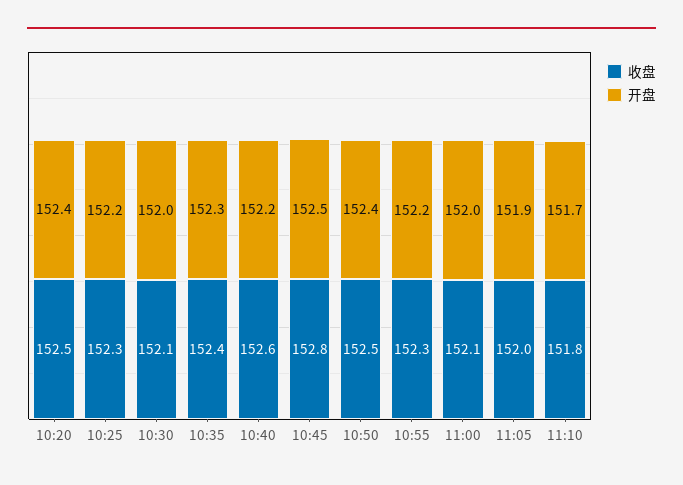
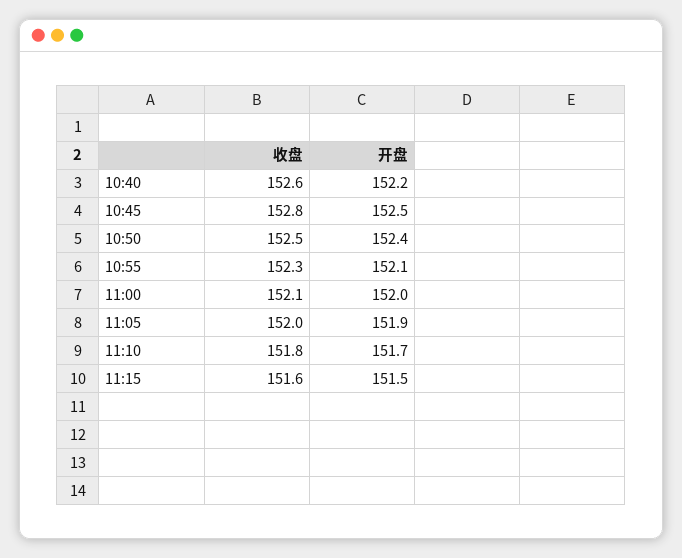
收盘, 10:20: 152.5 -> none
开盘, 10:20: 152.4 -> none
收盘, 10:25: 152.3 -> none
开盘, 10:25: 152.2 -> none
收盘, 10:30: 152.1 -> none
开盘, 10:30: 152 -> none
收盘, 10:35: 152.4 -> none
开盘, 10:35: 152.3 -> none
开盘, 10:55: 152.2 -> 152.1
收盘, 11:15: none -> 151.6
开盘, 11:15: none -> 151.5

